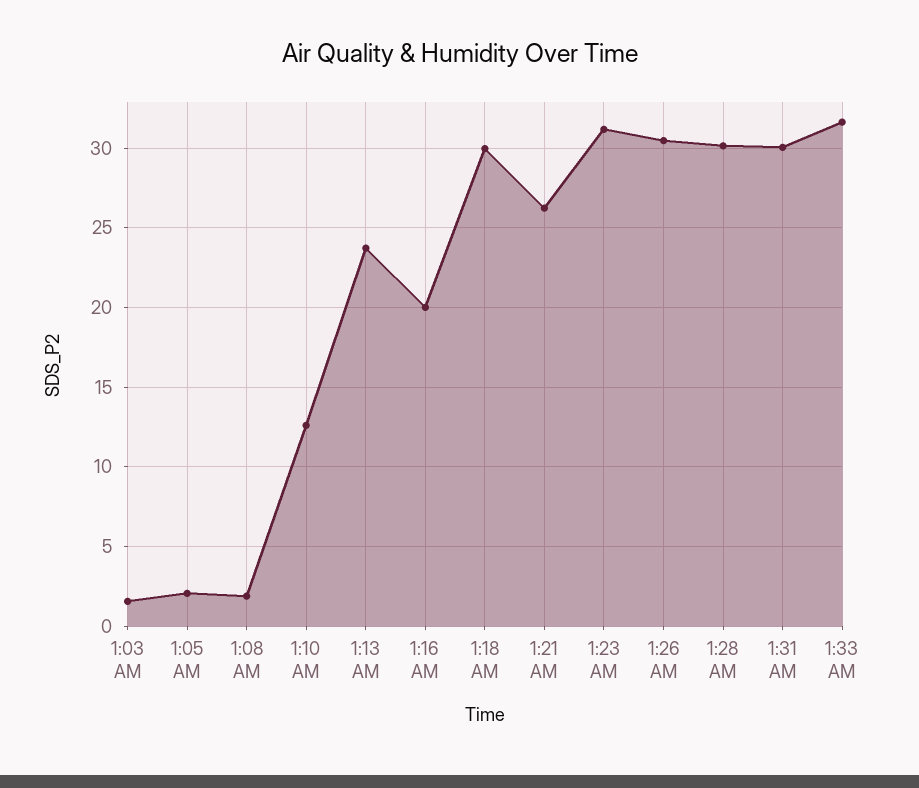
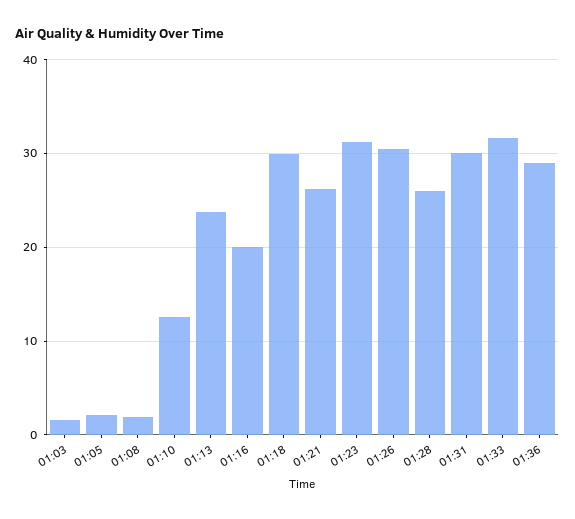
1:28 AM: 30 -> 26
01:36: none -> 29

